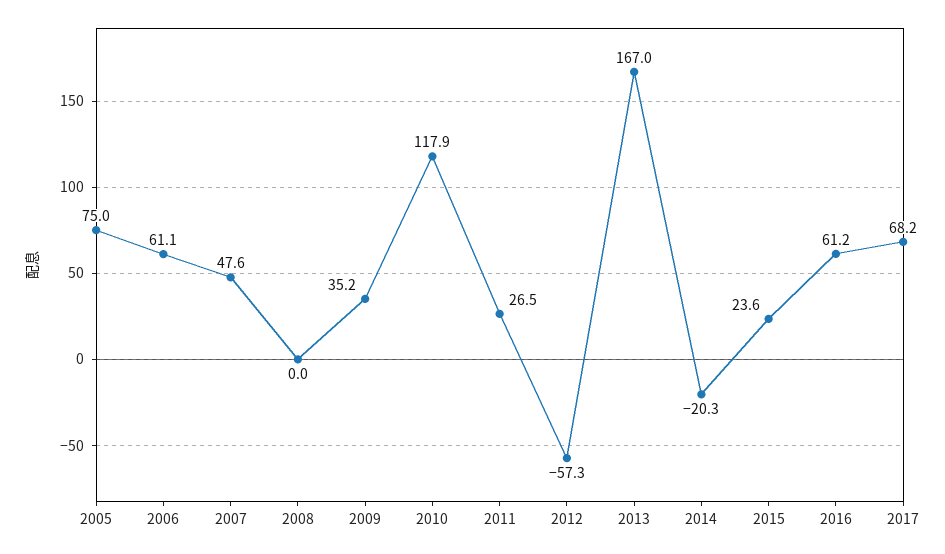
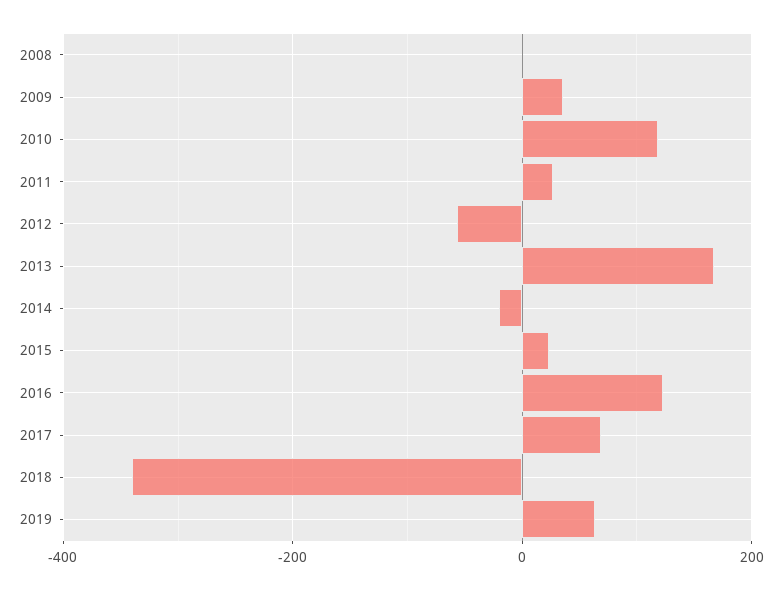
2005: 75 -> none
2006: 61.1 -> none
2007: 47.6 -> none
2016: 61.2 -> 120
2018: none -> -340
2019: none -> 60

